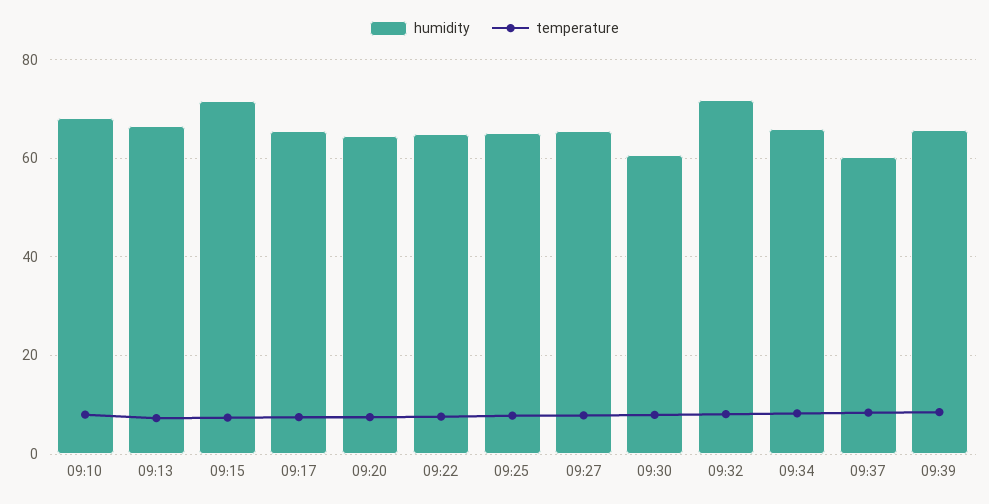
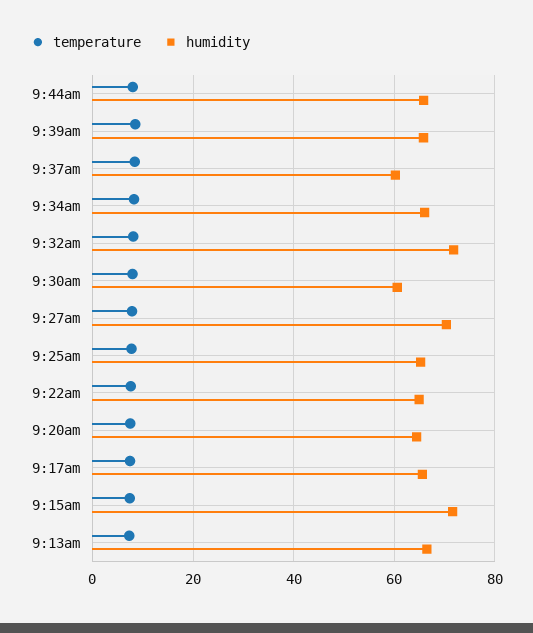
humidity, 09:10: 68 -> none
temperature, 09:10: 8 -> none
humidity, 09:27: 66 -> 70
temperature, 9:44am: none -> 8
humidity, 9:44am: none -> 66

